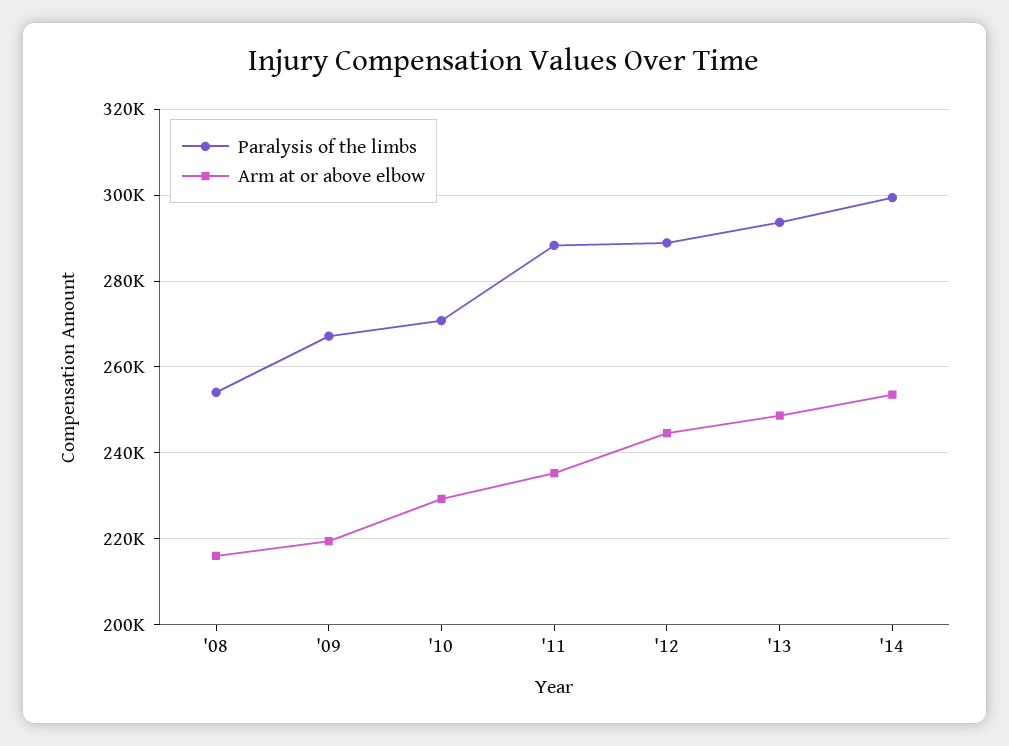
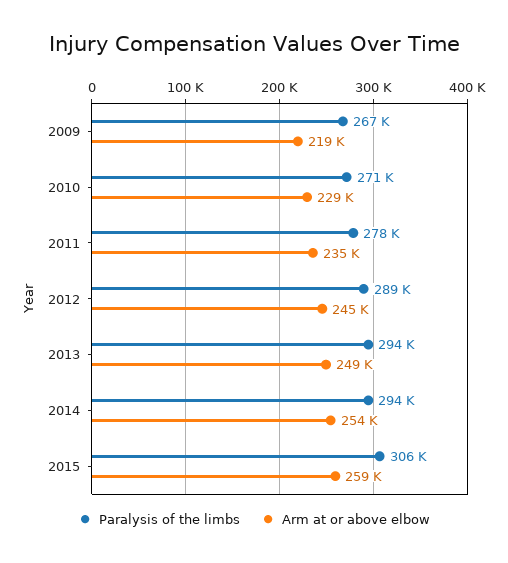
Paralysis of the limbs, '08: 254000 -> none
Arm at or above elbow, '08: 216000 -> none
Paralysis of the limbs, '11: 288000 -> 278000
Paralysis of the limbs, '14: 300000 -> 294000
Paralysis of the limbs, 2015: none -> 306000
Arm at or above elbow, 2015: none -> 259000

